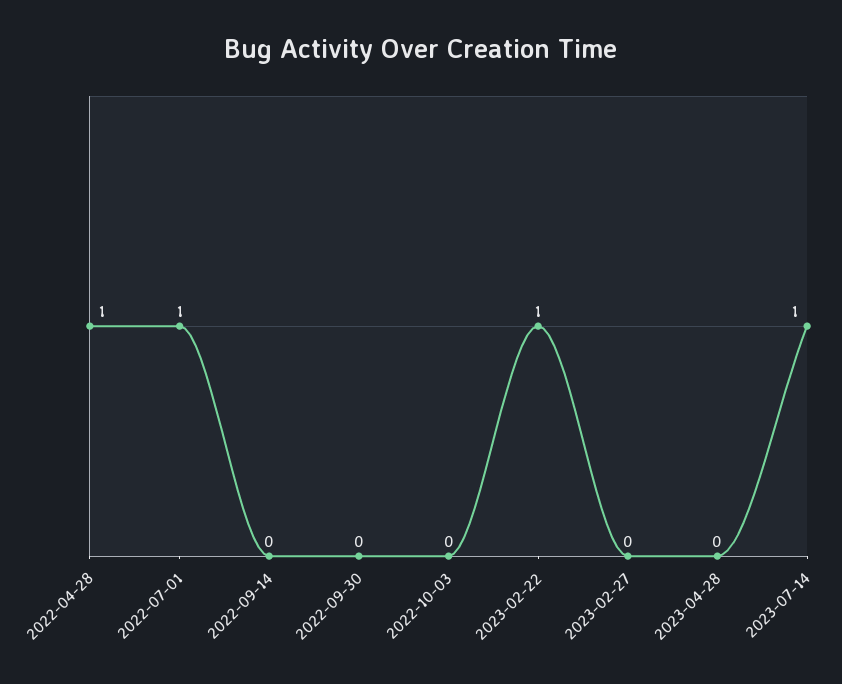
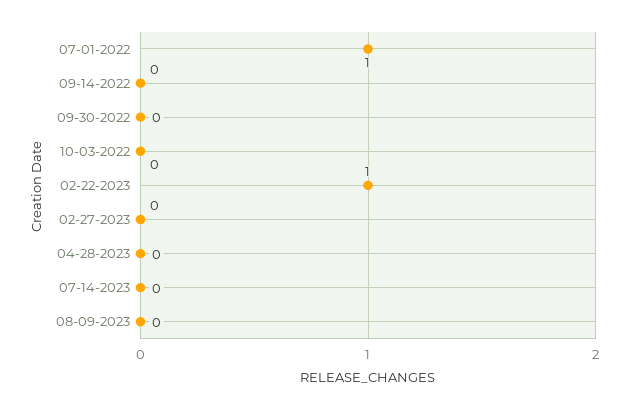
2022-04-28: 1 -> none
2023-07-14: 1 -> 0
08-09-2023: none -> 0

